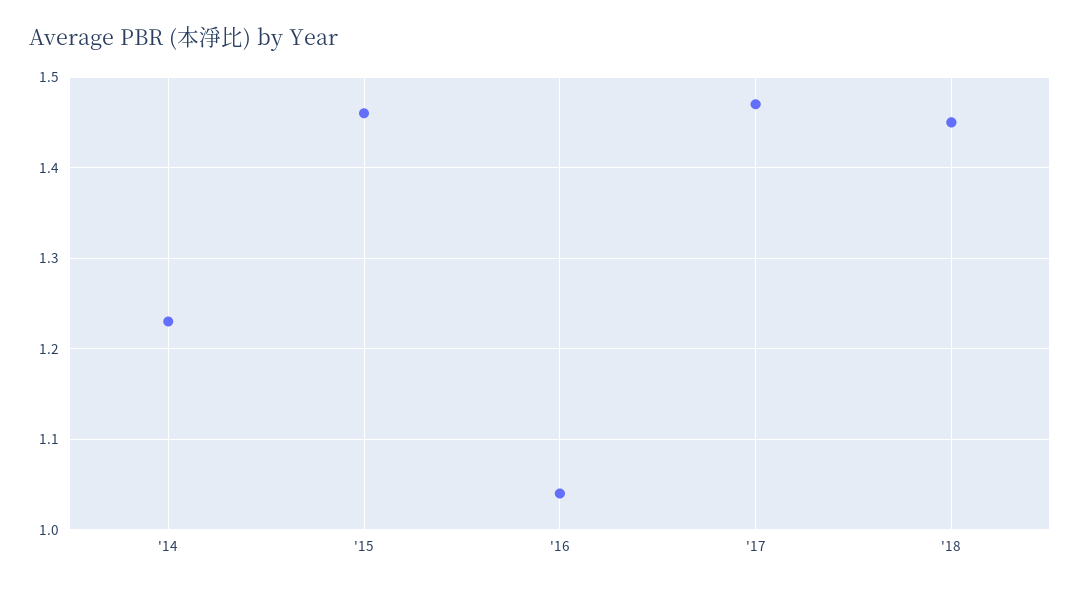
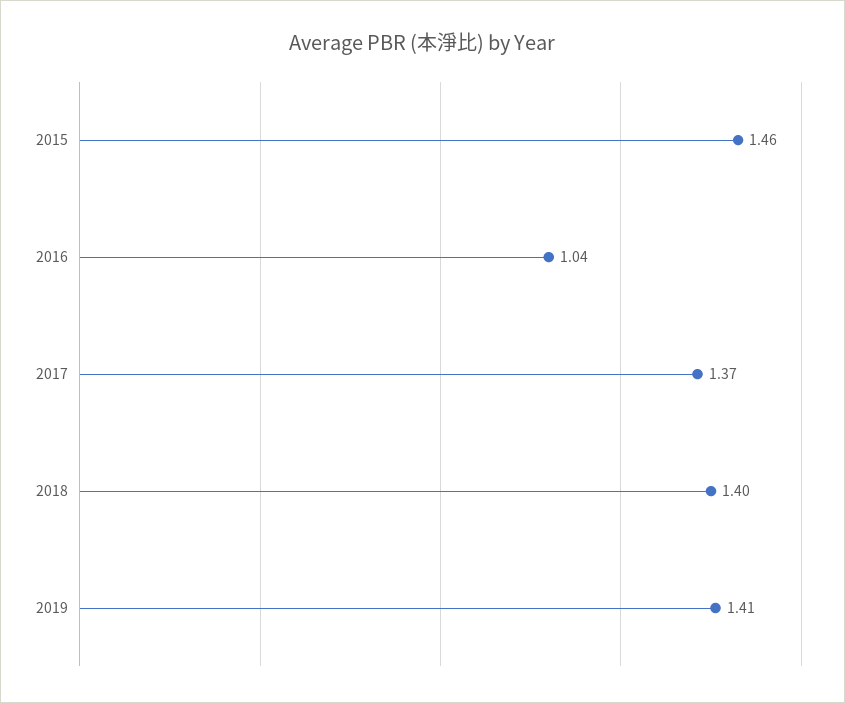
'14: 1.23 -> none
'17: 1.47 -> 1.37
'18: 1.45 -> 1.4
2019: none -> 1.41

